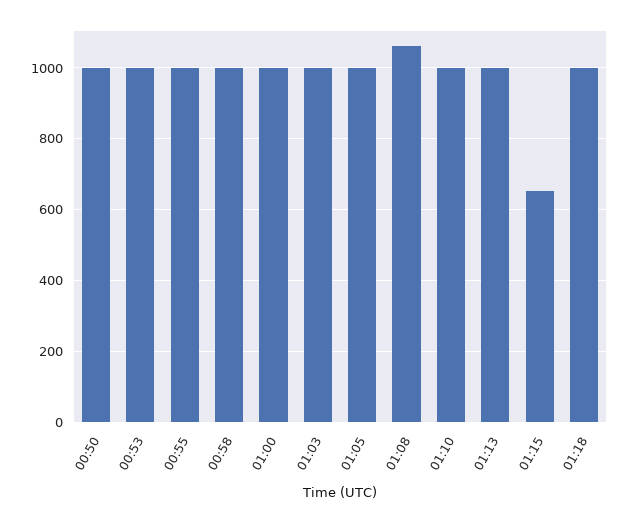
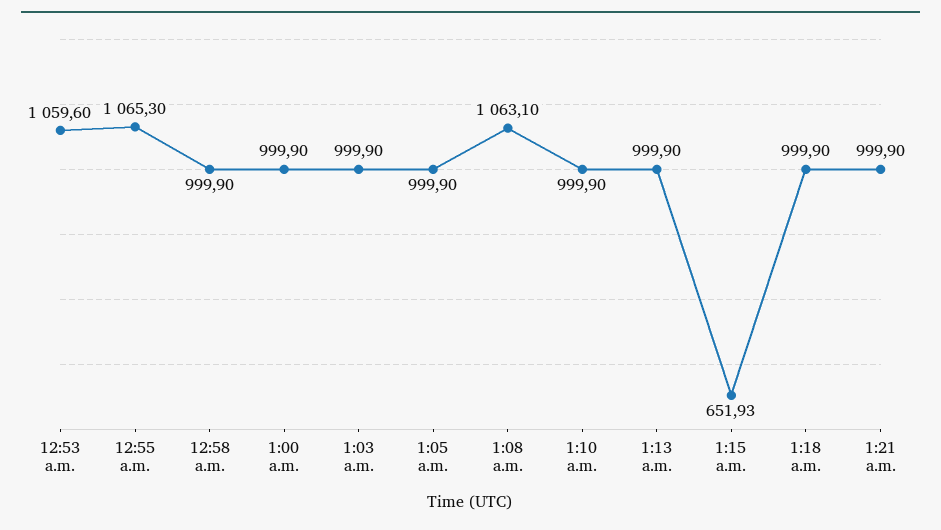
00:50: 1000 -> none
00:53: 1000 -> 1059.6
00:55: 1000 -> 1065.3
1:21 a.m.: none -> 999.9

